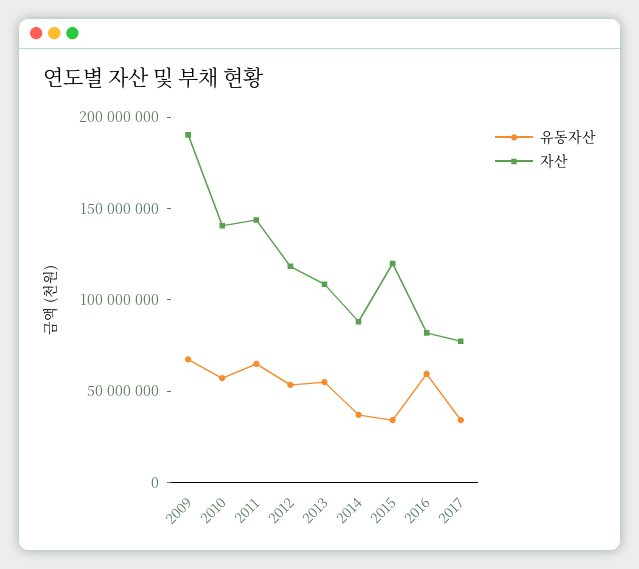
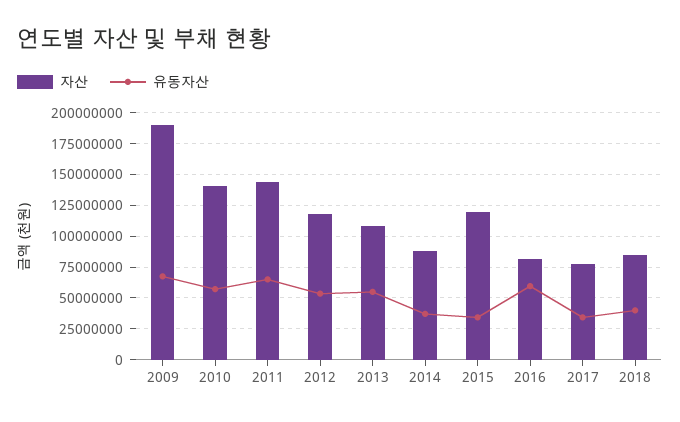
자산, 2018: none -> 85000000
유동자산, 2018: none -> 40000000

